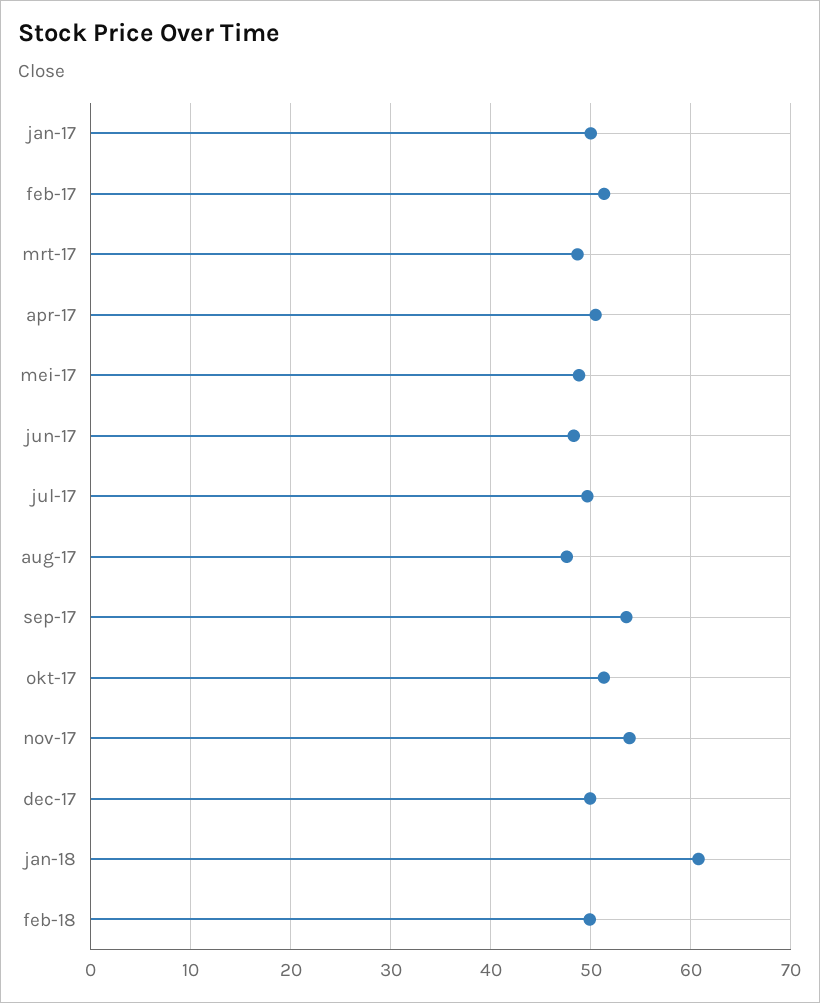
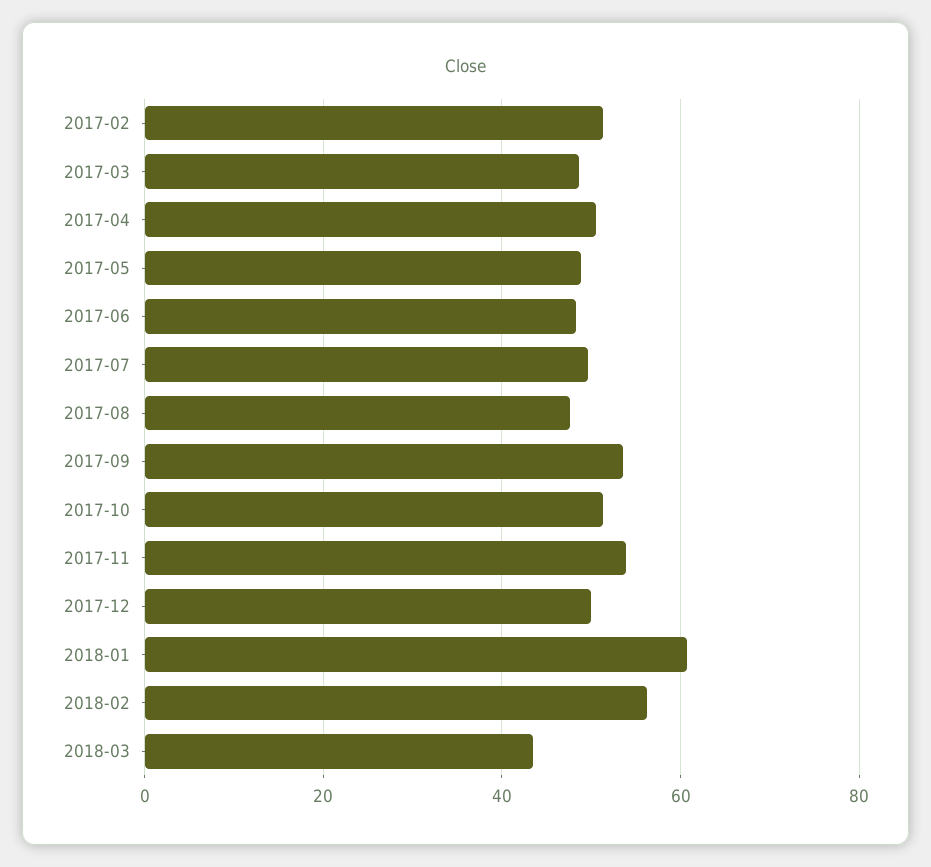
jan-17: 50 -> none
feb-18: 50 -> 56
2018-03: none -> 44

